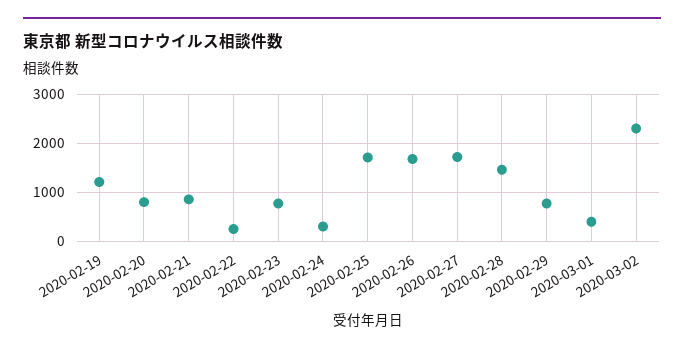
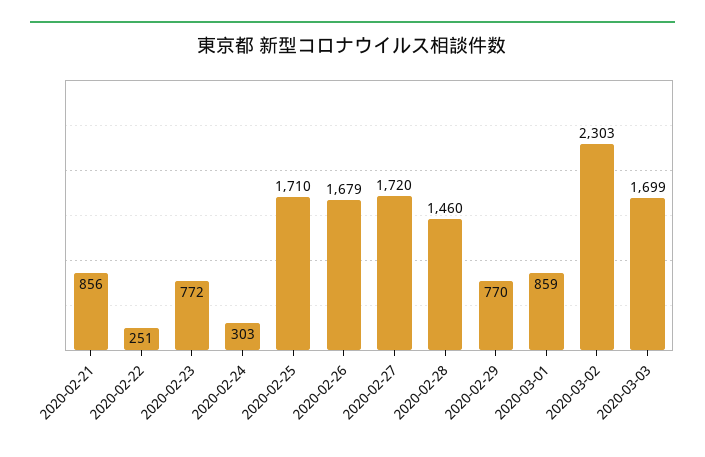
2020-02-19: 1200 -> none
2020-02-20: 800 -> none
2020-03-01: 400 -> 859
2020-03-03: none -> 1699

